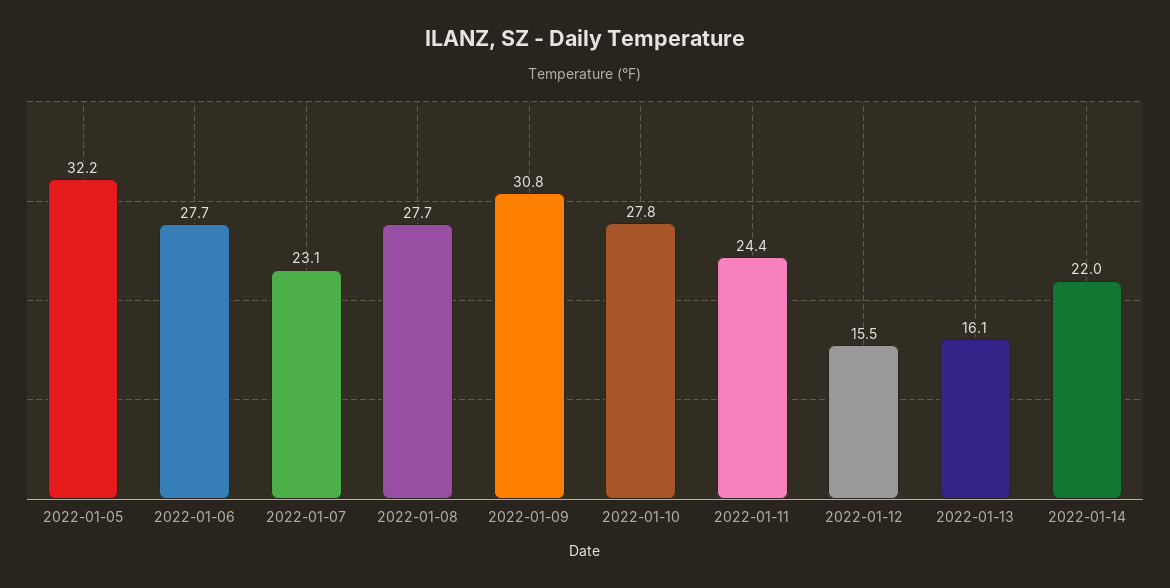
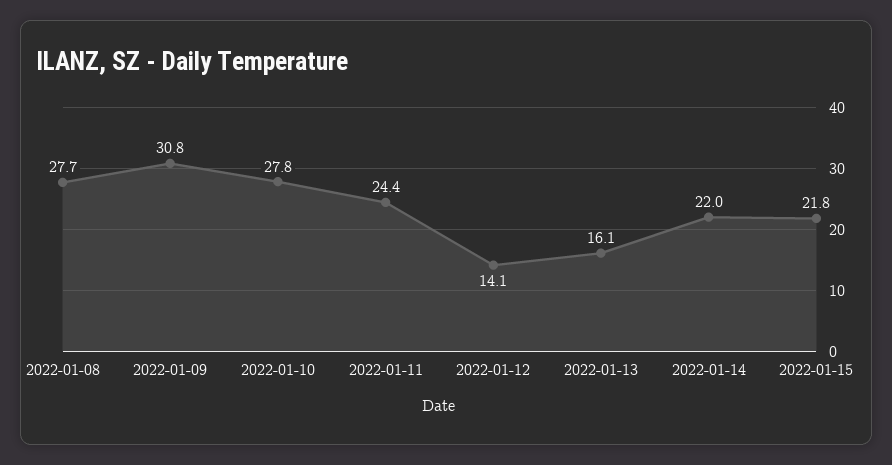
2022-01-05: 32.2 -> none
2022-01-06: 27.7 -> none
2022-01-07: 23.1 -> none
2022-01-12: 15.5 -> 14.1
2022-01-15: none -> 21.8

